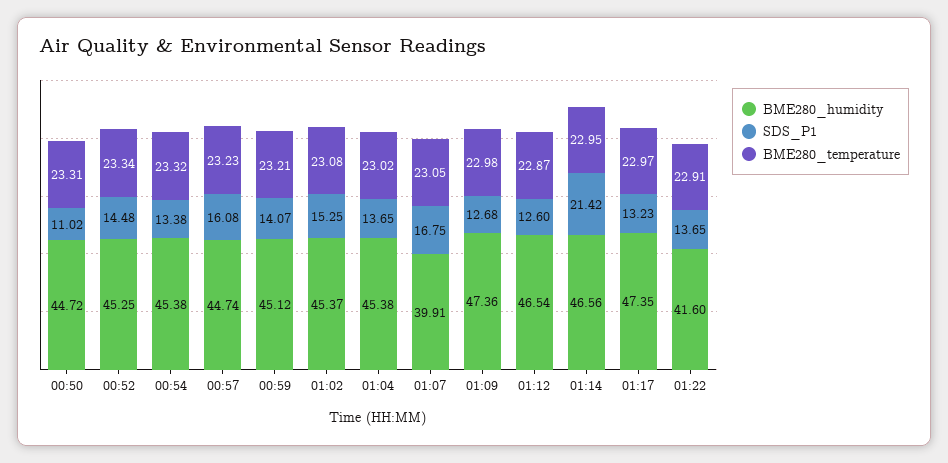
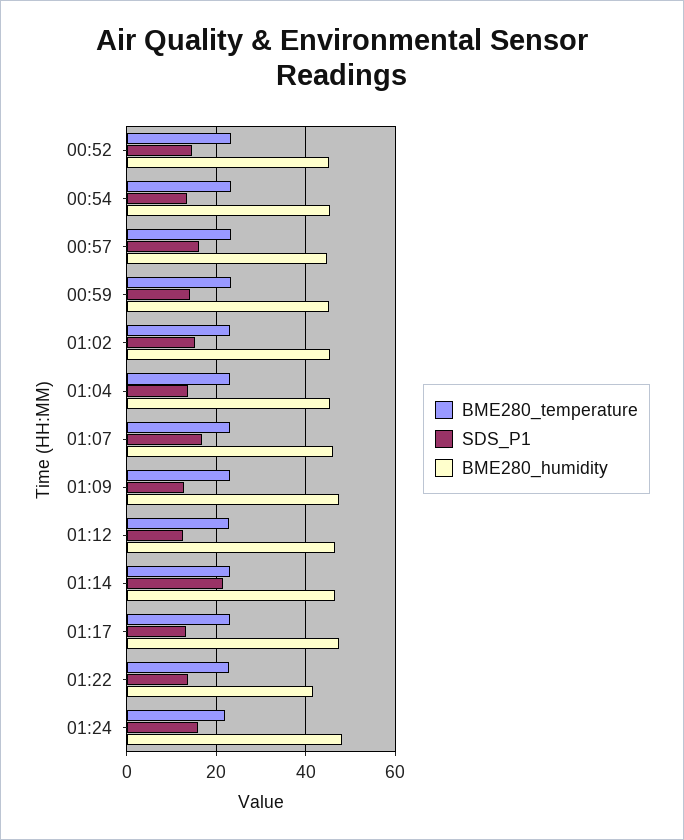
BME280_humidity, 00:50: 44.72 -> none
SDS_P1, 00:50: 11.02 -> none
BME280_temperature, 00:50: 23.31 -> none
BME280_humidity, 01:07: 39.91 -> 46
BME280_temperature, 01:24: none -> 22
SDS_P1, 01:24: none -> 16
BME280_humidity, 01:24: none -> 48

